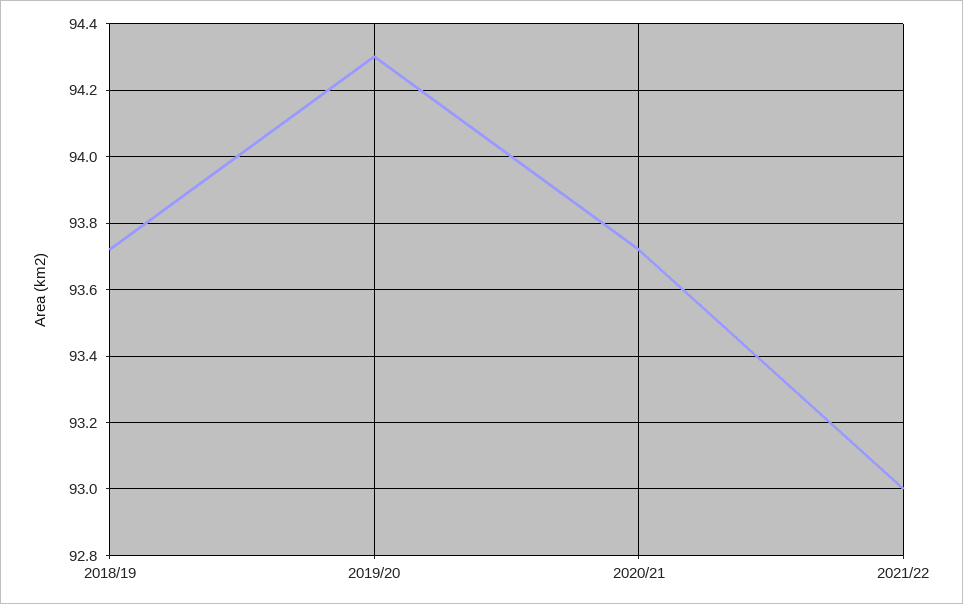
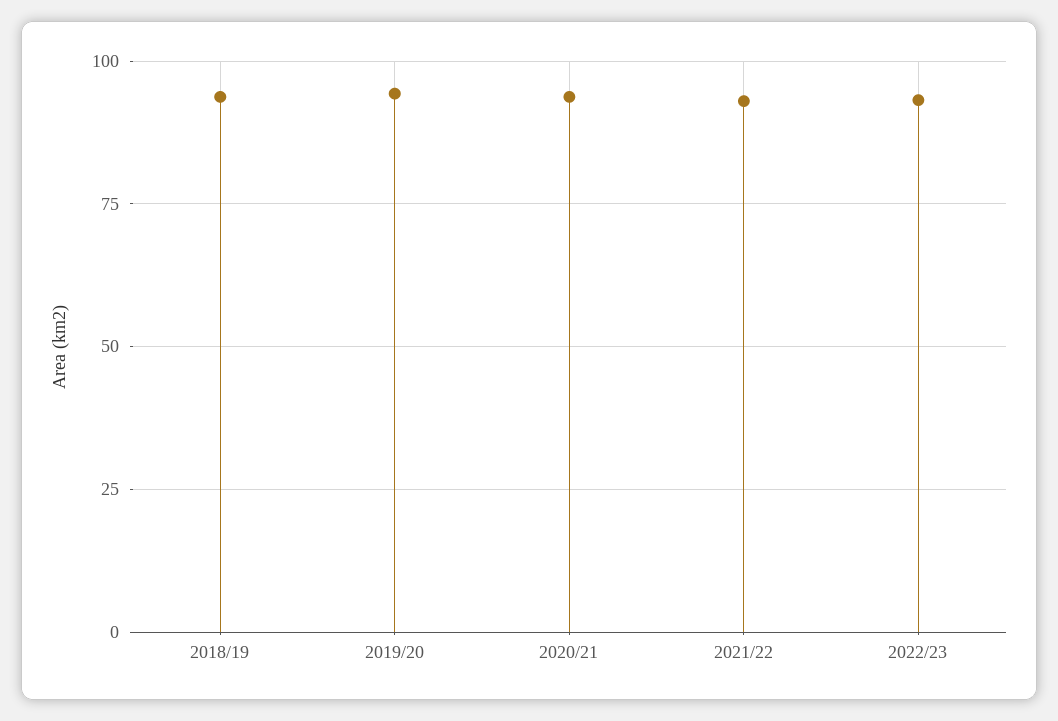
2022/23: none -> 92.5

